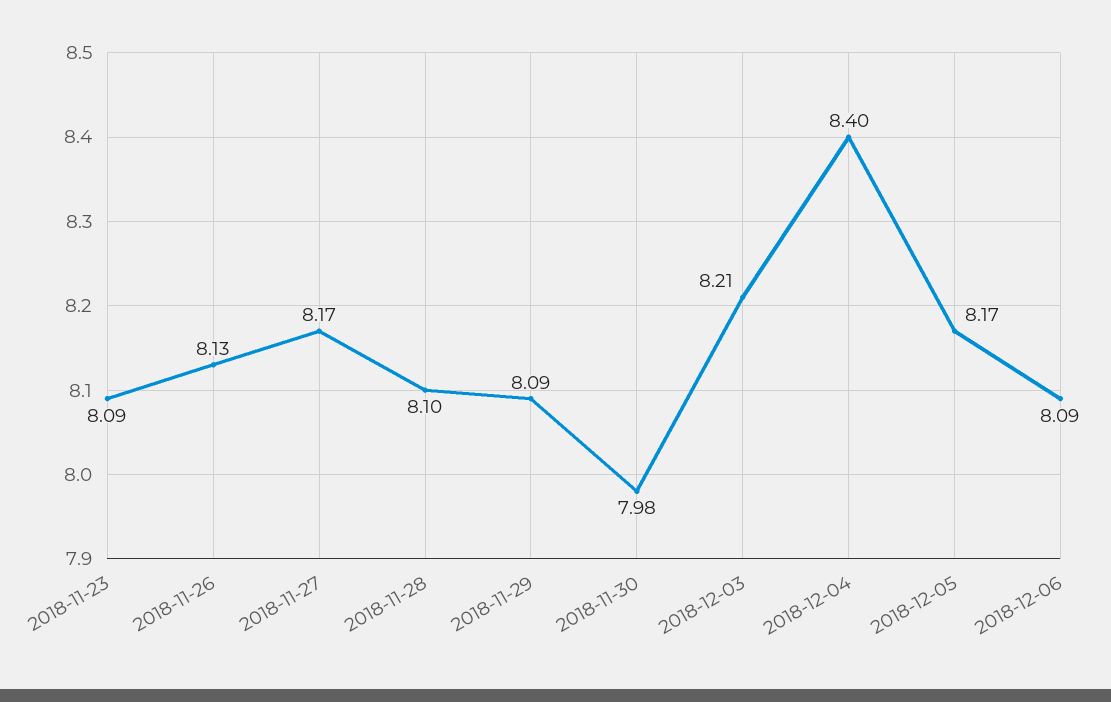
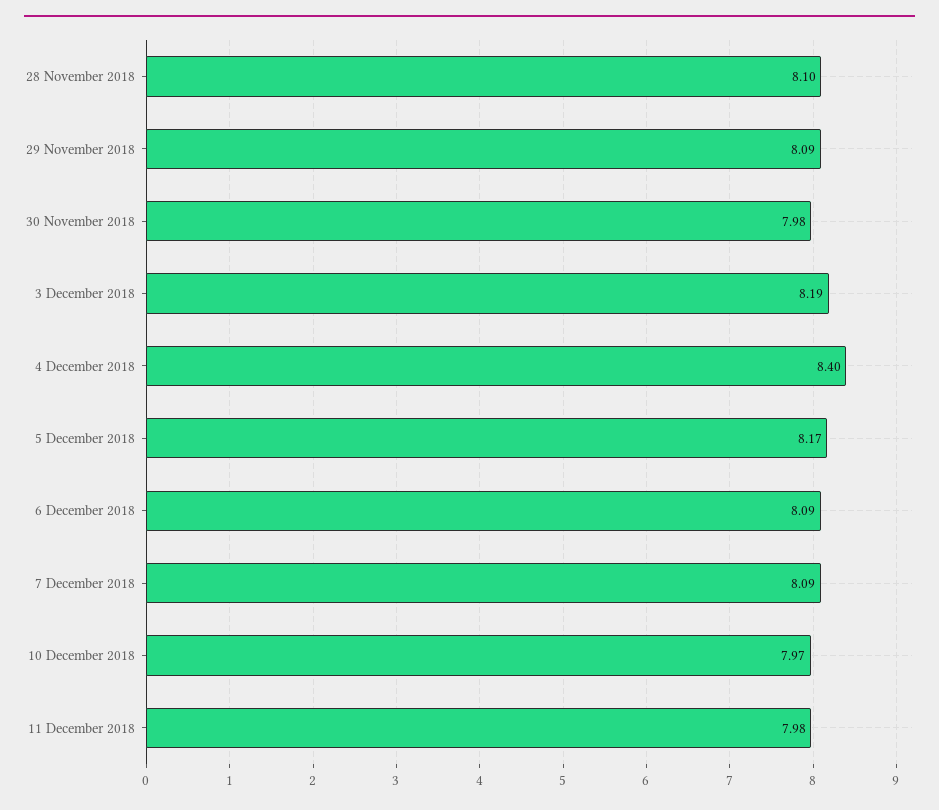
2018-11-23: 8.09 -> none
2018-11-26: 8.13 -> none
2018-11-27: 8.17 -> none
2018-12-03: 8.21 -> 8.19
7 December 2018: none -> 8.09
10 December 2018: none -> 7.97
11 December 2018: none -> 7.98

